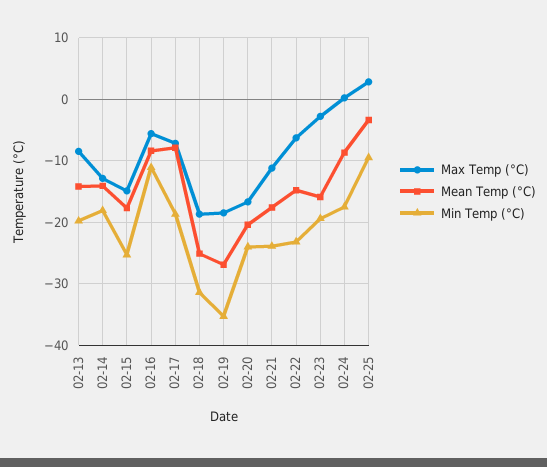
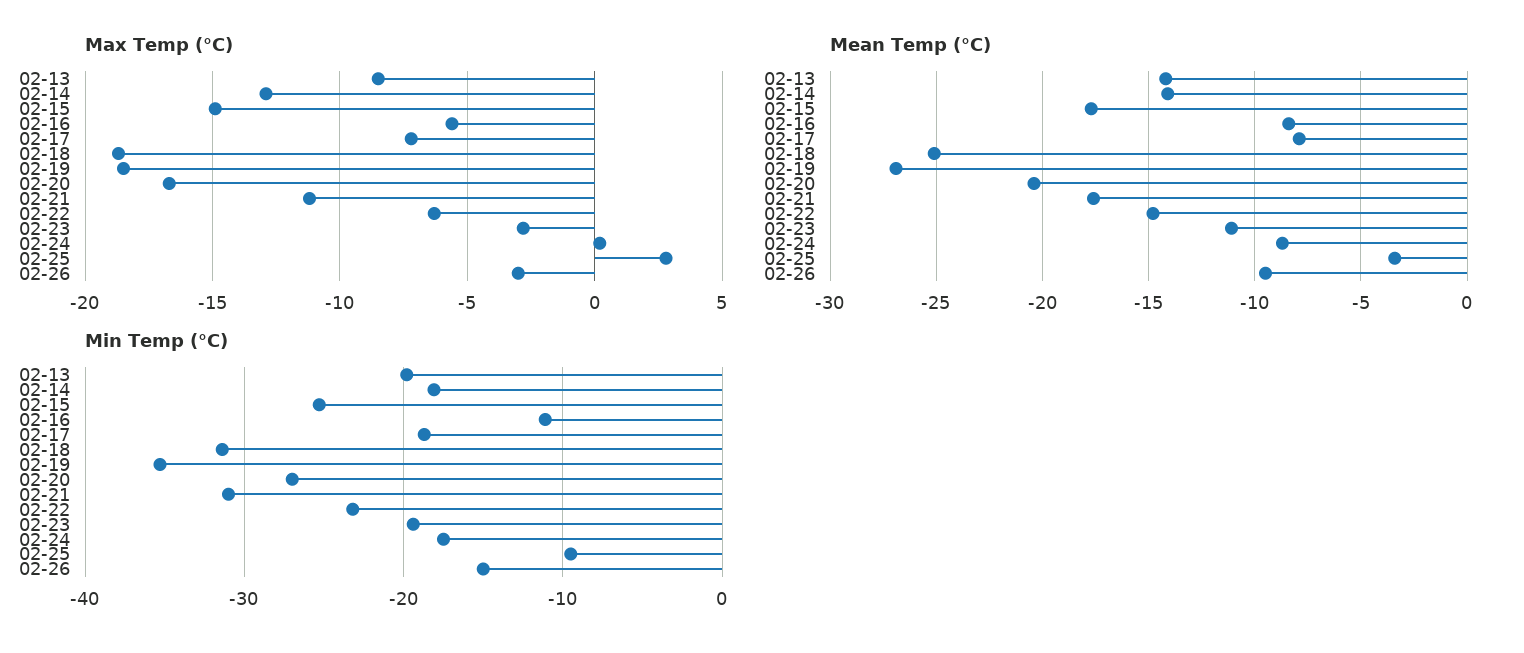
Min Temp (°C), 02-20: -24 -> -27
Min Temp (°C), 02-21: -24 -> -31
Mean Temp (°C), 02-23: -16 -> -11
Max Temp (°C), 02-26: none -> -3
Mean Temp (°C), 02-26: none -> -9.5
Min Temp (°C), 02-26: none -> -15

